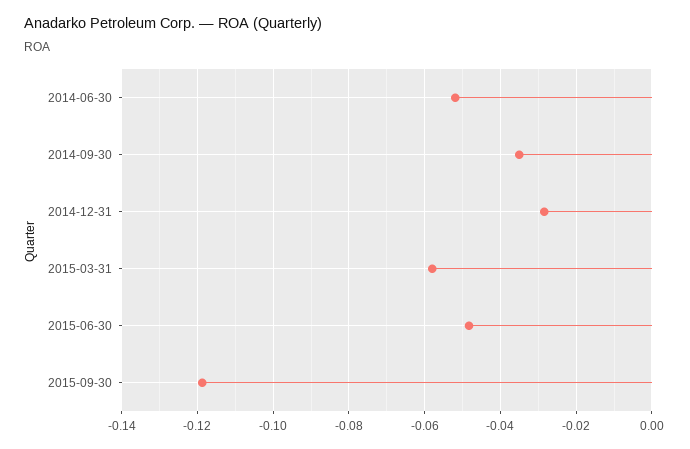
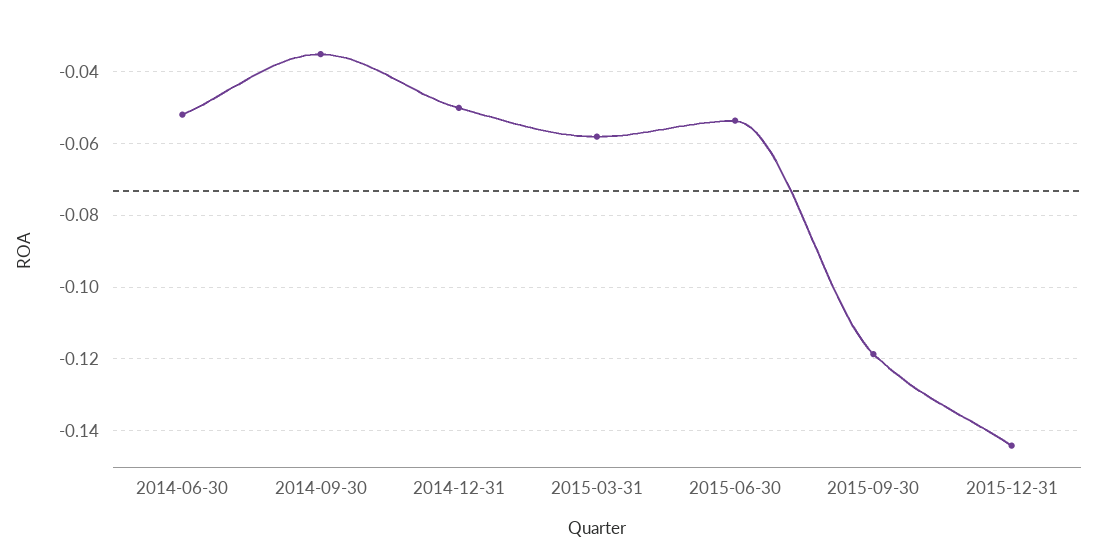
2014-12-31: -0.028 -> -0.05
2015-06-30: -0.048 -> -0.054
2015-12-31: none -> -0.144

